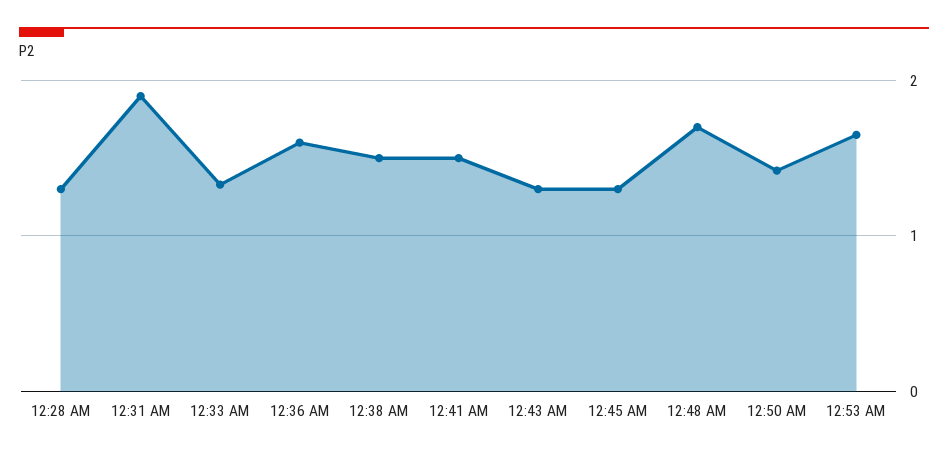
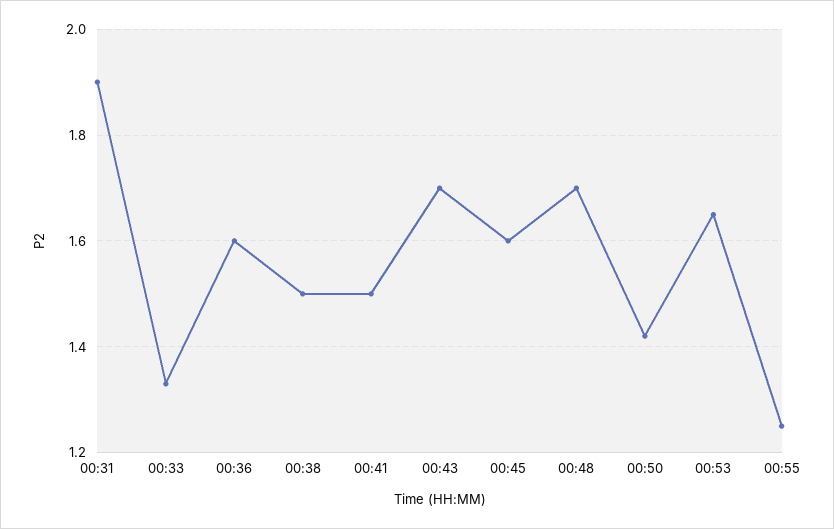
12:28 AM: 1.3 -> none
12:43 AM: 1.3 -> 1.7
12:45 AM: 1.3 -> 1.6
00:55: none -> 1.25

